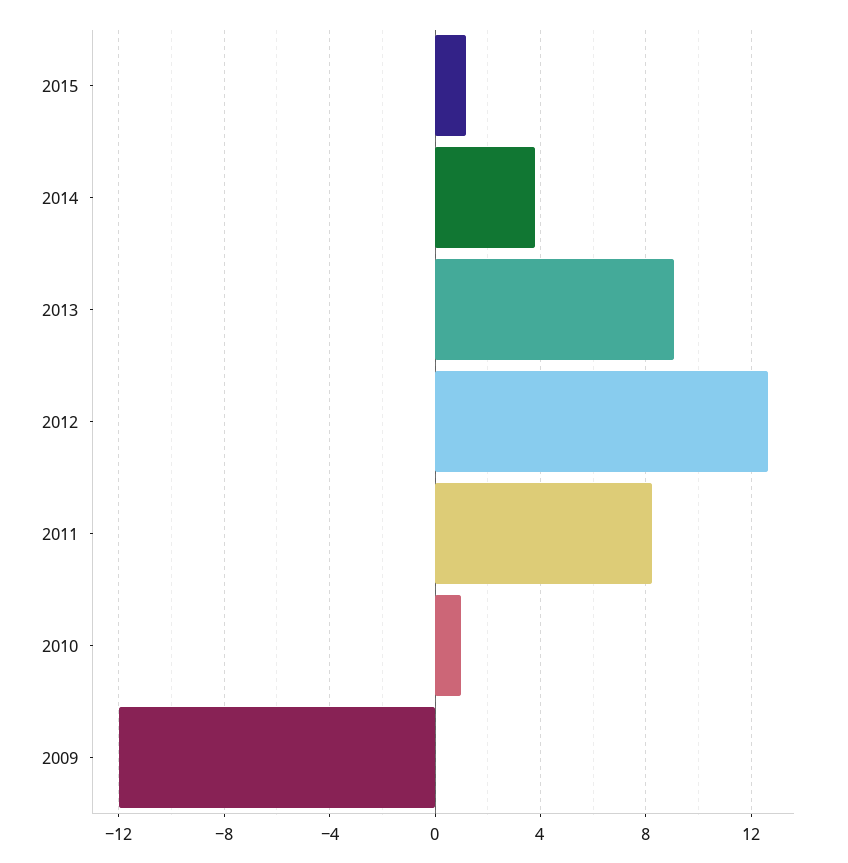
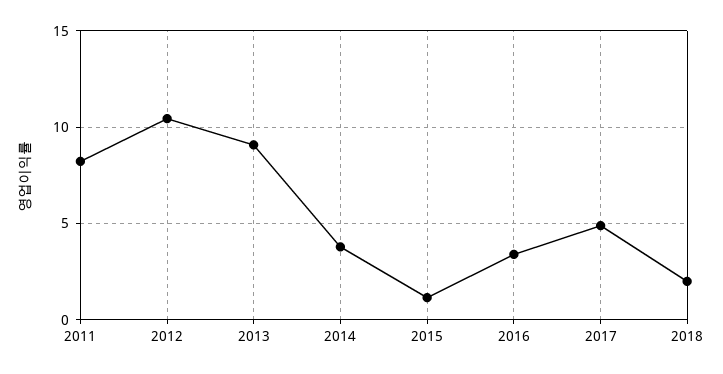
2012: 12.5 -> 10.5
2010: 1 -> none
2009: -12 -> none
2016: none -> 3.5
2017: none -> 5
2018: none -> 2

